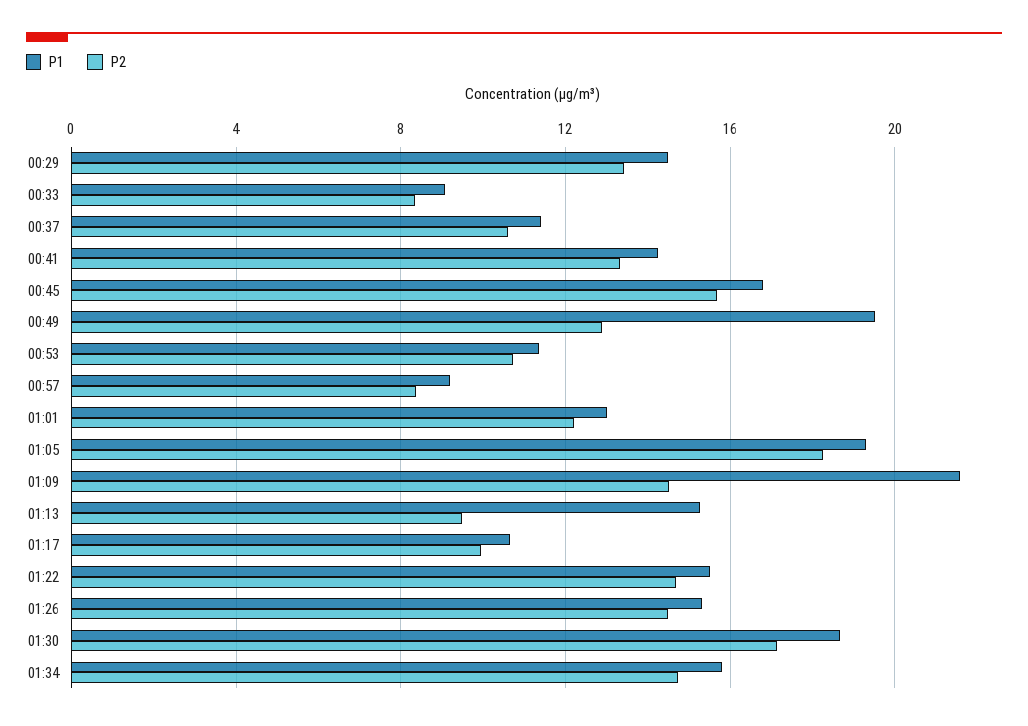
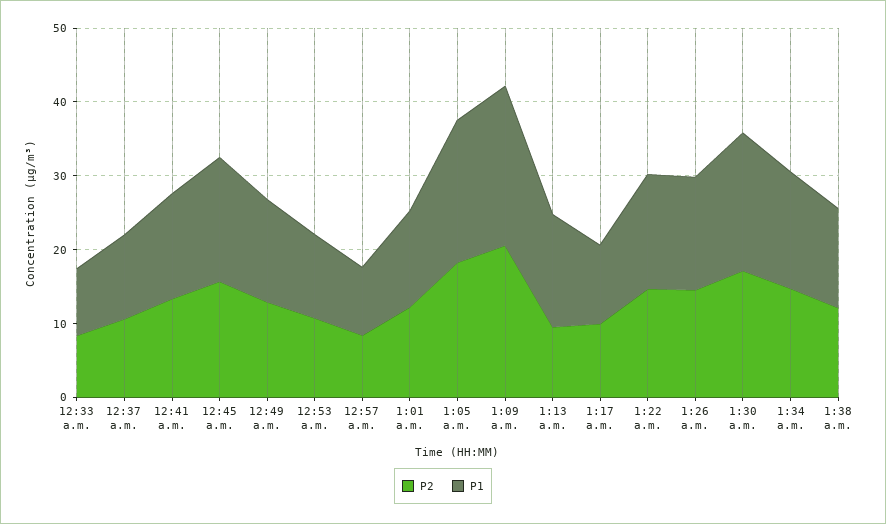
P1, 00:29: 14.5 -> none
P2, 00:29: 13.5 -> none
P1, 00:49: 19.5 -> 14
P2, 01:09: 14.5 -> 20
P2, 1:38 a.m.: none -> 12
P1, 1:38 a.m.: none -> 14

